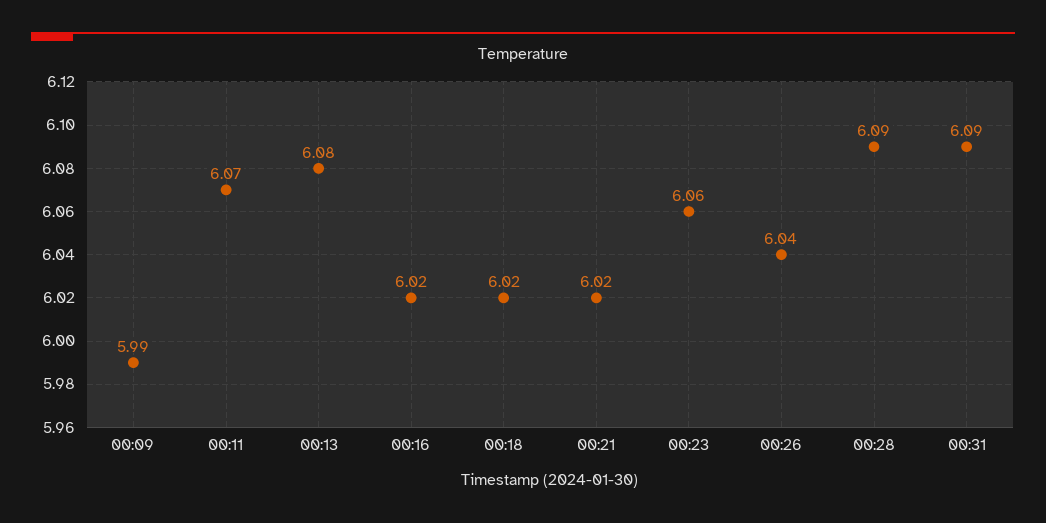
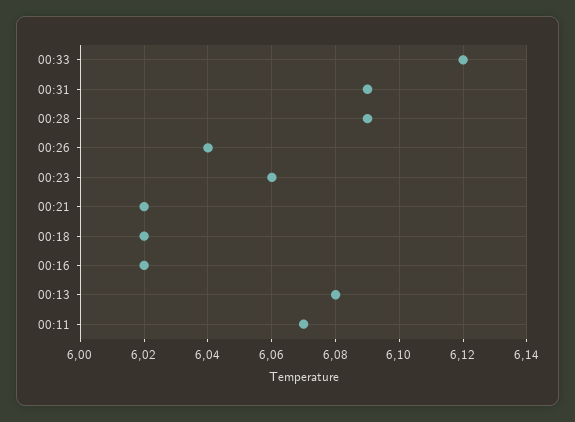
00:09: 5.99 -> none
00:33: none -> 6.12

